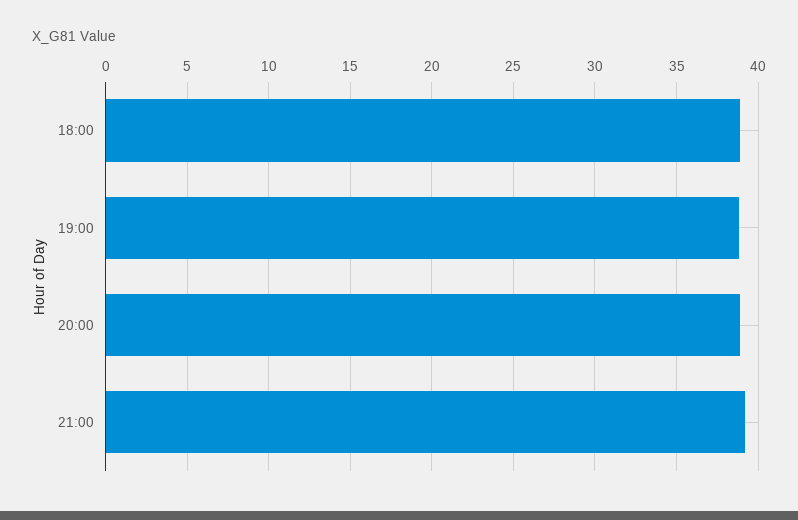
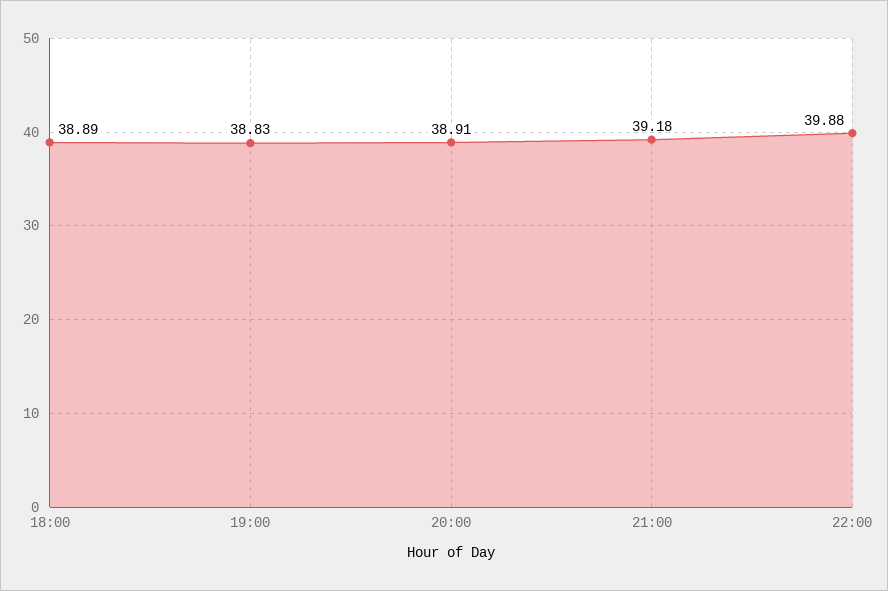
22:00: none -> 39.88

